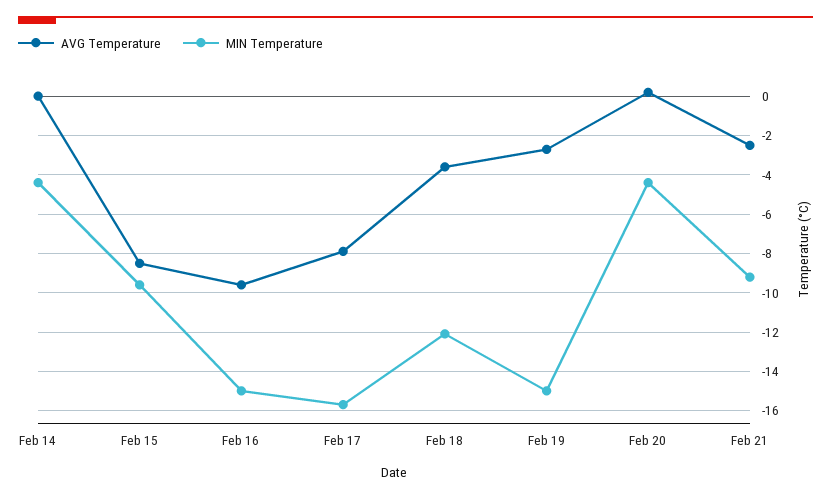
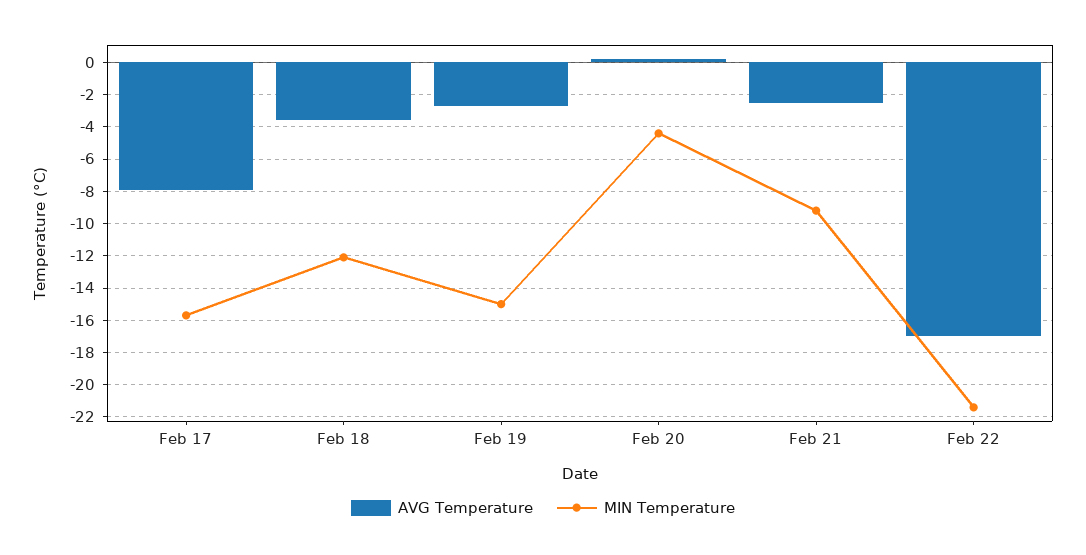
AVG Temperature, Feb 14: 0 -> none
MIN Temperature, Feb 14: -4.5 -> none
AVG Temperature, Feb 15: -8.5 -> none
MIN Temperature, Feb 15: -9.5 -> none
AVG Temperature, Feb 16: -9.5 -> none
MIN Temperature, Feb 16: -15 -> none
AVG Temperature, Feb 22: none -> -17
MIN Temperature, Feb 22: none -> -21.5

